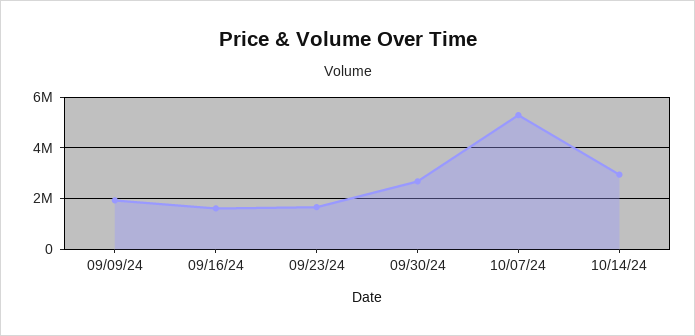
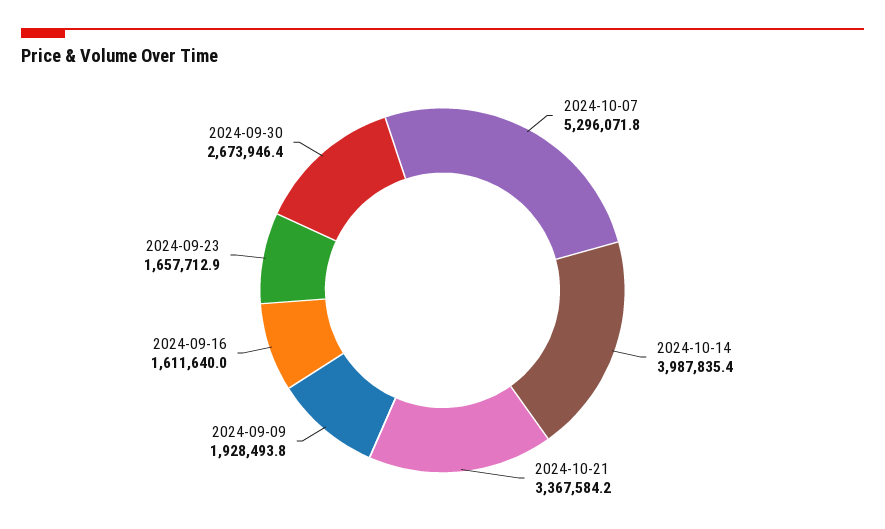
10/14/24: 3000000 -> 3987835.4
2024-10-21: none -> 3367584.2

